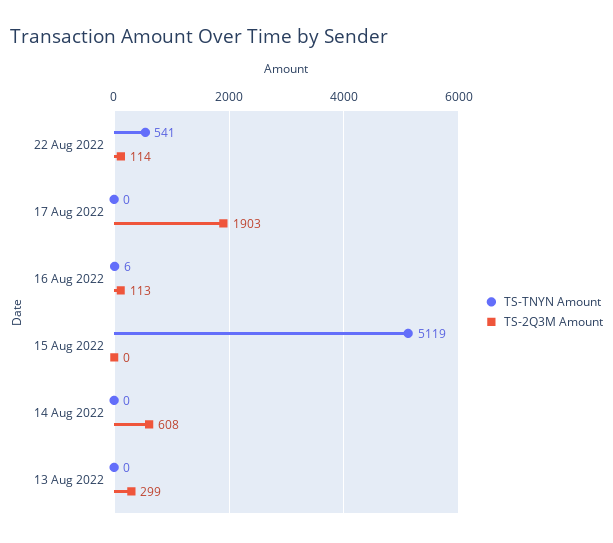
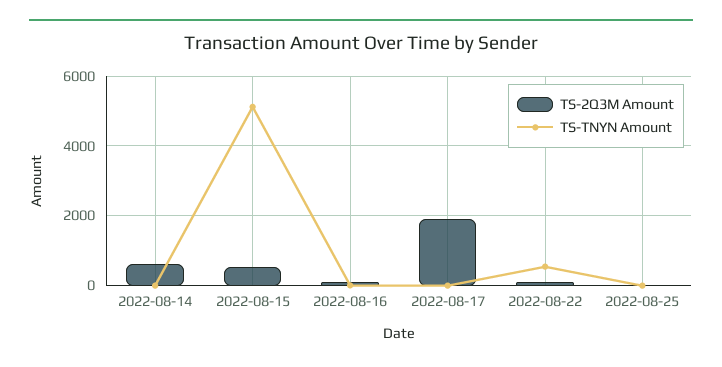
TS-2Q3M Amount, 15 Aug 2022: 0 -> 600
TS-TNYN Amount, 13 Aug 2022: 0 -> none
TS-2Q3M Amount, 13 Aug 2022: 299 -> none
TS-2Q3M Amount, 2022-08-25: none -> 0
TS-TNYN Amount, 2022-08-25: none -> 0

